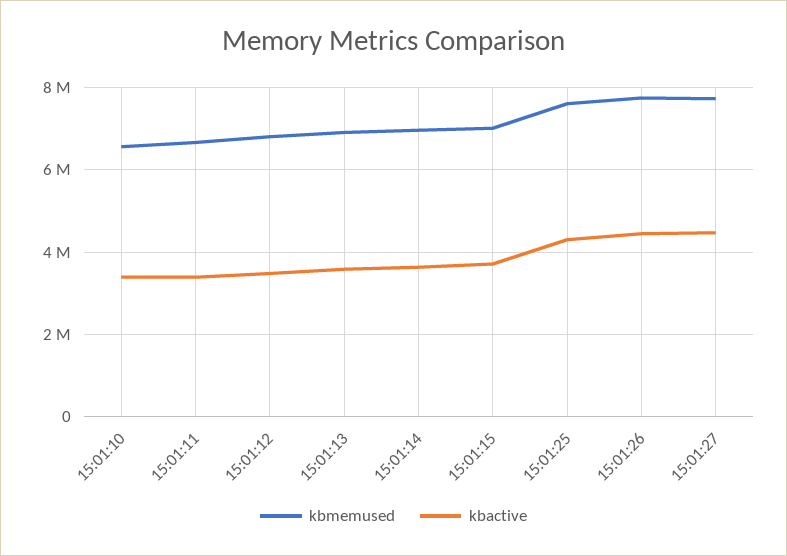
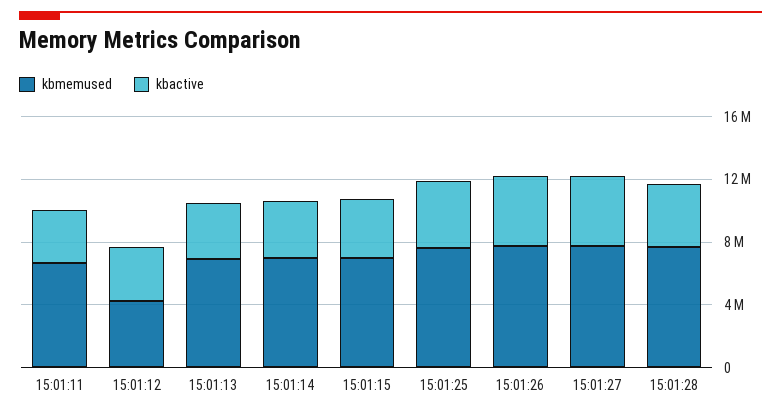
kbmemused, 15:01:10: 6600000 -> none
kbactive, 15:01:10: 3400000 -> none
kbmemused, 15:01:12: 6800000 -> 4000000
kbmemused, 15:01:28: none -> 8000000
kbactive, 15:01:28: none -> 4000000

